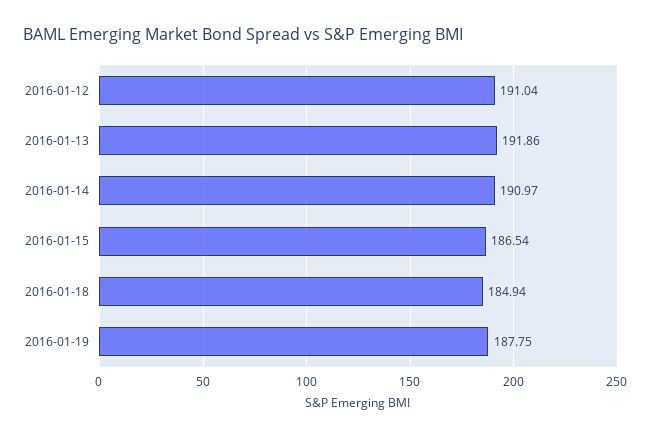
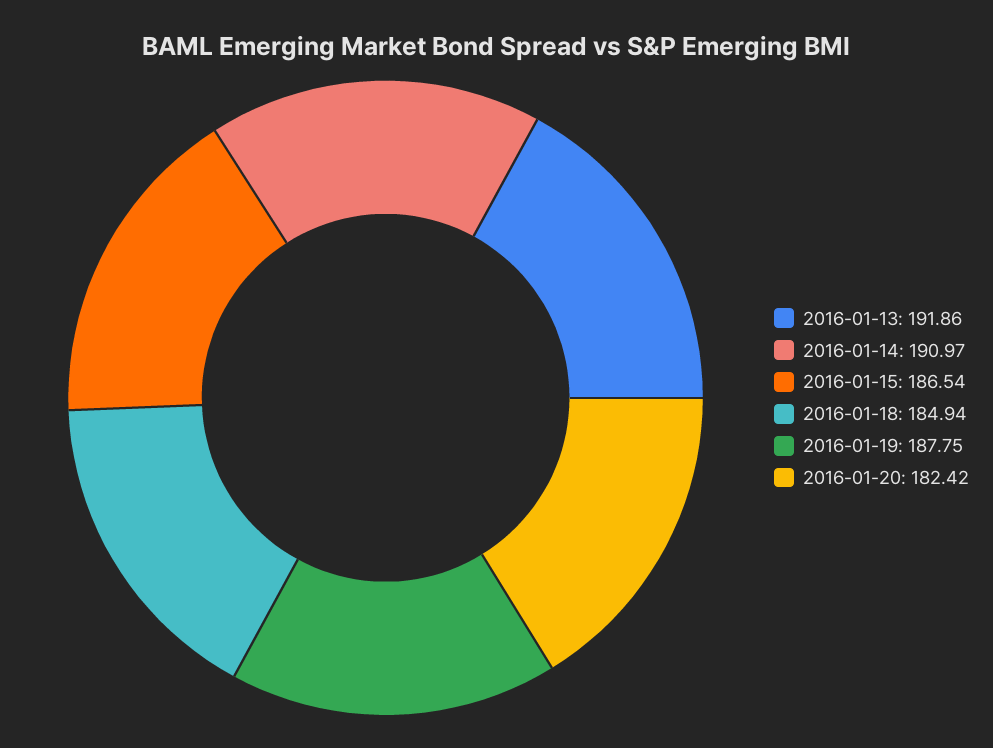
2016-01-12: 191.04 -> none
2016-01-20: none -> 182.42

